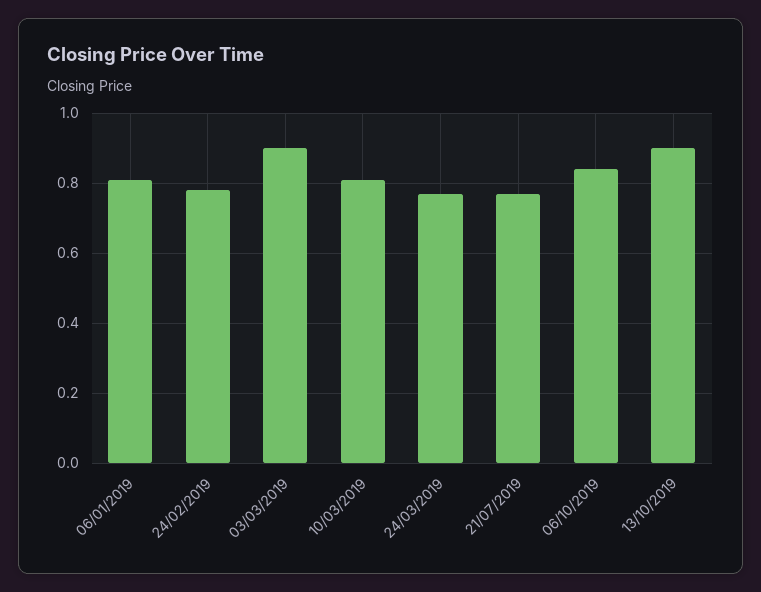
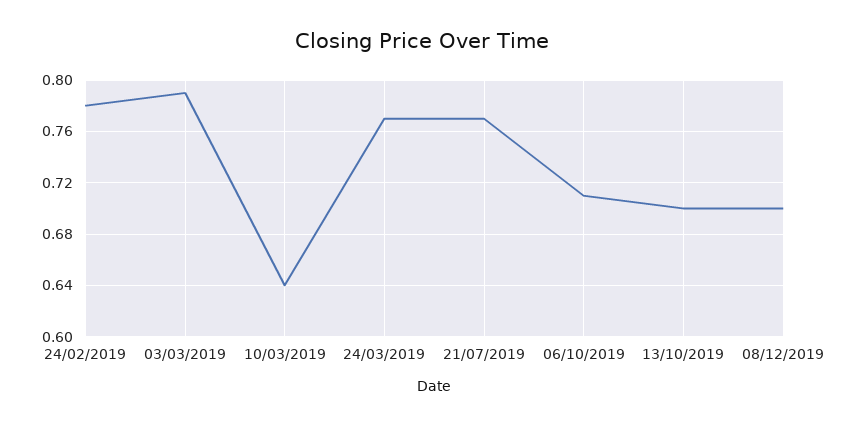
06/01/2019: 0.8 -> none
03/03/2019: 0.9 -> 0.79
10/03/2019: 0.8 -> 0.64
06/10/2019: 0.85 -> 0.71
13/10/2019: 0.9 -> 0.7
08/12/2019: none -> 0.7

